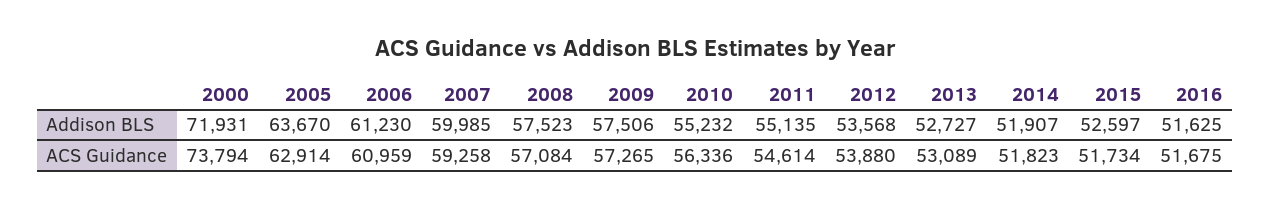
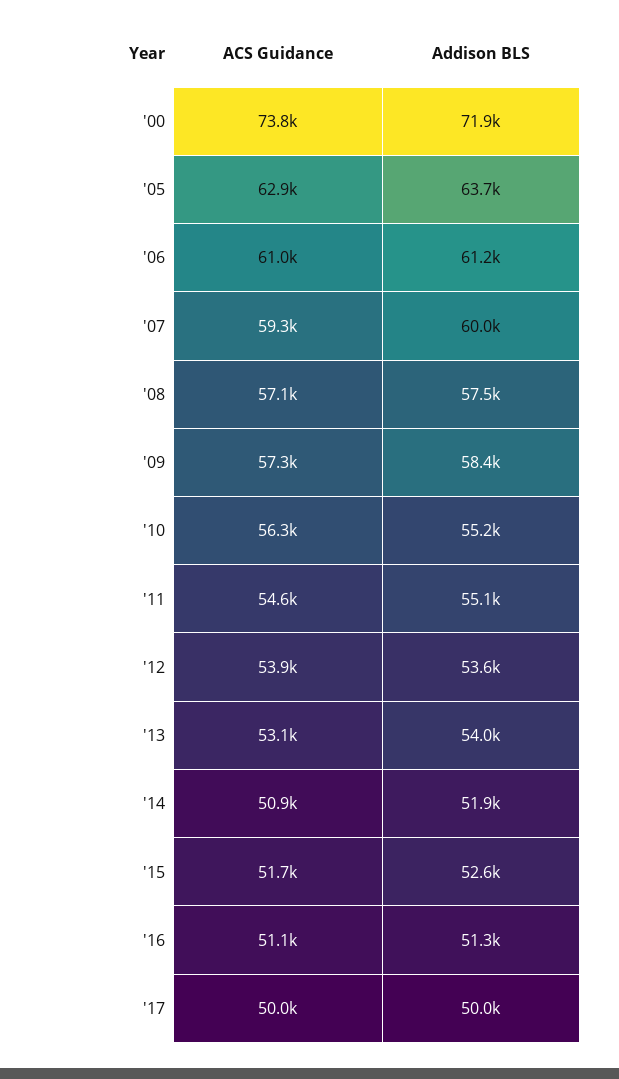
2009, Addison BLS: 57506 -> 58400
2013, Addison BLS: 52727 -> 54000
2016, Addison BLS: 51625 -> 51300
2014, ACS Guidance: 51823 -> 50900
2016, ACS Guidance: 51675 -> 51100
'17, ACS Guidance: none -> 50000
'17, Addison BLS: none -> 50000

